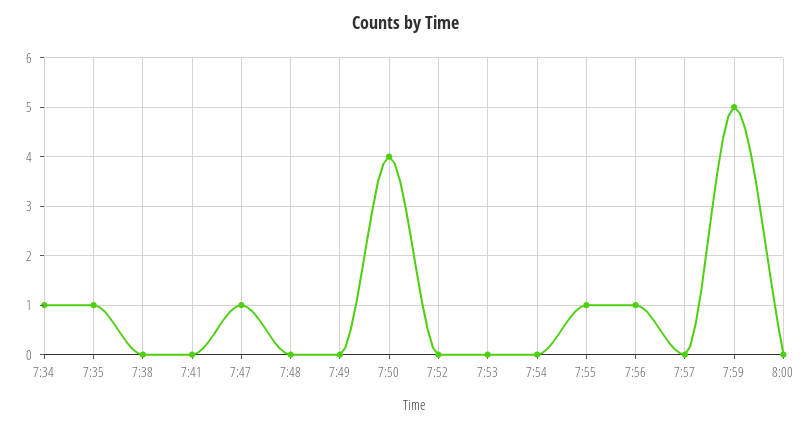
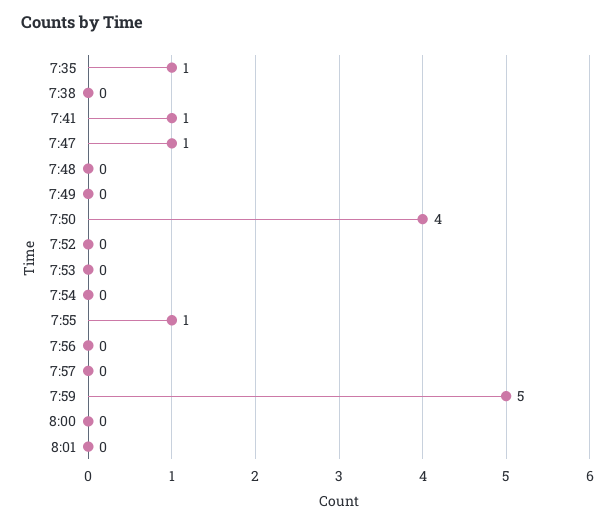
7:34: 1 -> none
7:41: 0 -> 1
7:56: 1 -> 0
8:01: none -> 0

